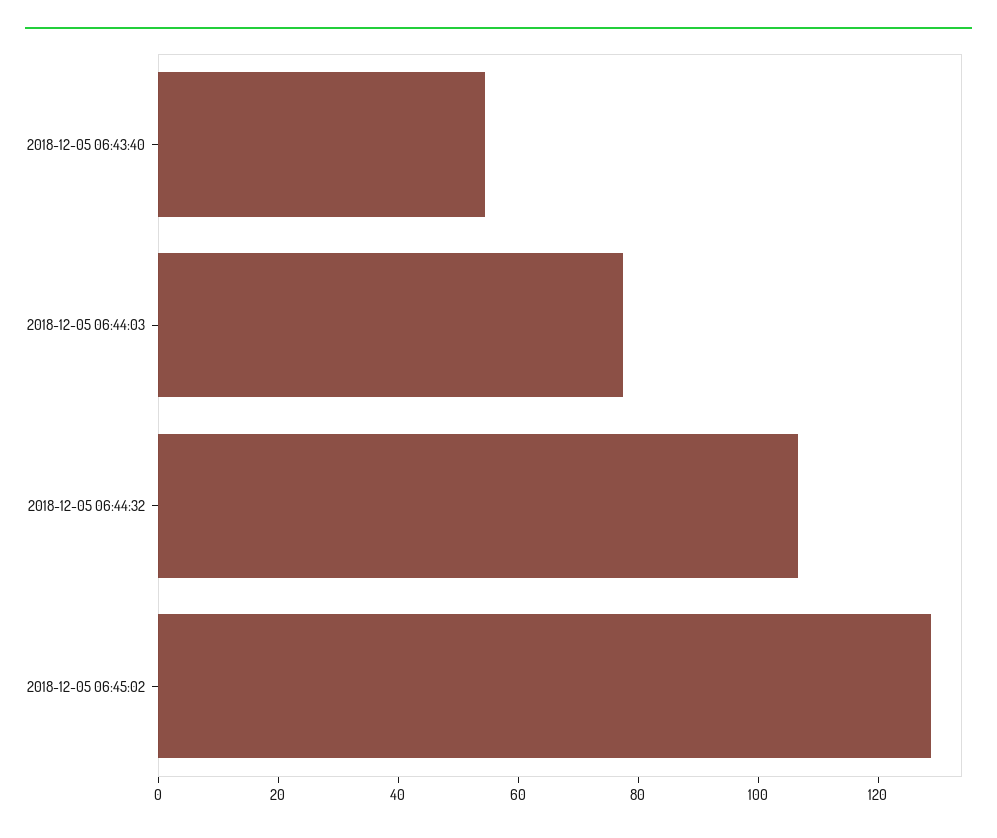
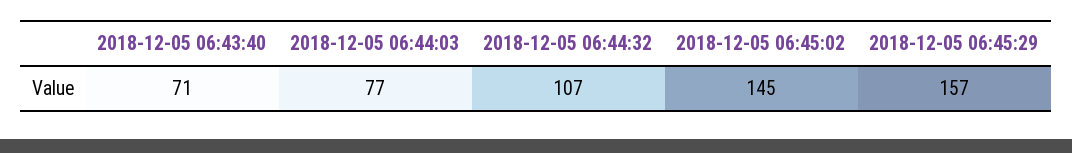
2018-12-05 06:43:40: 55 -> 71
2018-12-05 06:45:02: 130 -> 145
2018-12-05 06:45:29: none -> 157

